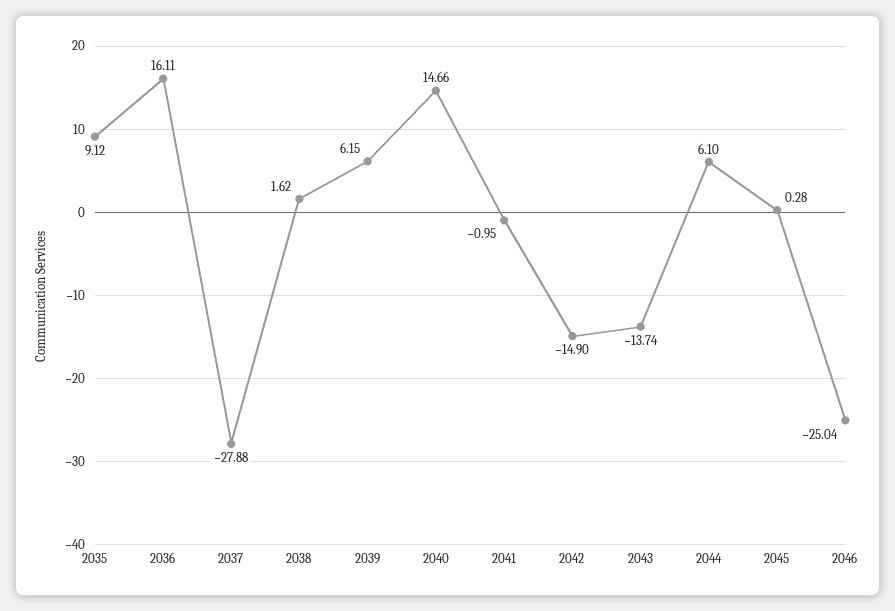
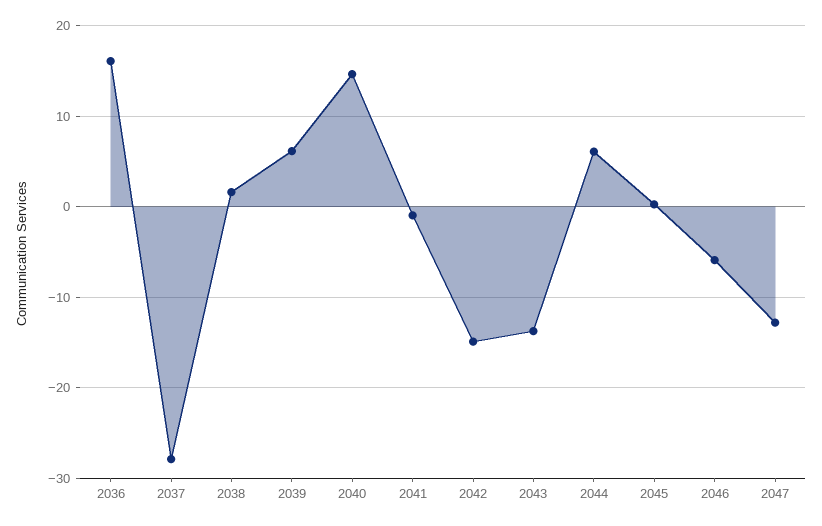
2035: 9.12 -> none
2046: -25.04 -> -6
2047: none -> -13

